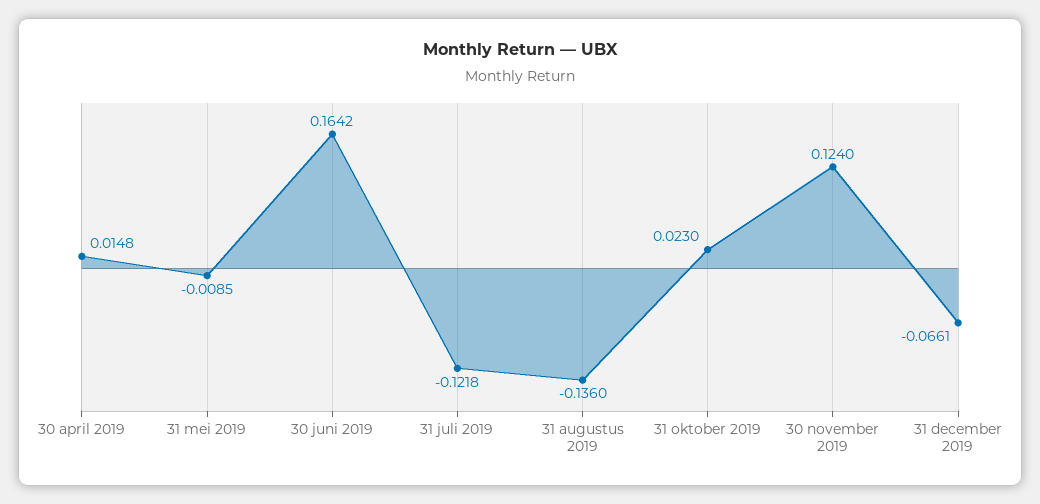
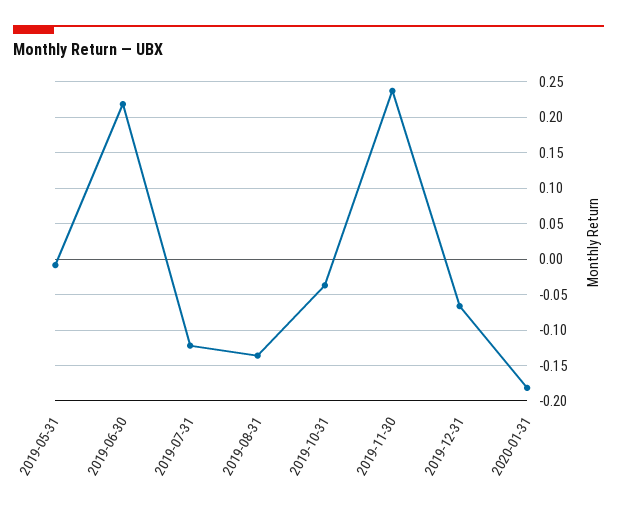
30 april 2019: 0.0148 -> none
30 juni 2019: 0.1642 -> 0.22
31 oktober 2019: 0.023 -> -0.04
30 november 2019: 0.124 -> 0.24
2020-01-31: none -> -0.18

